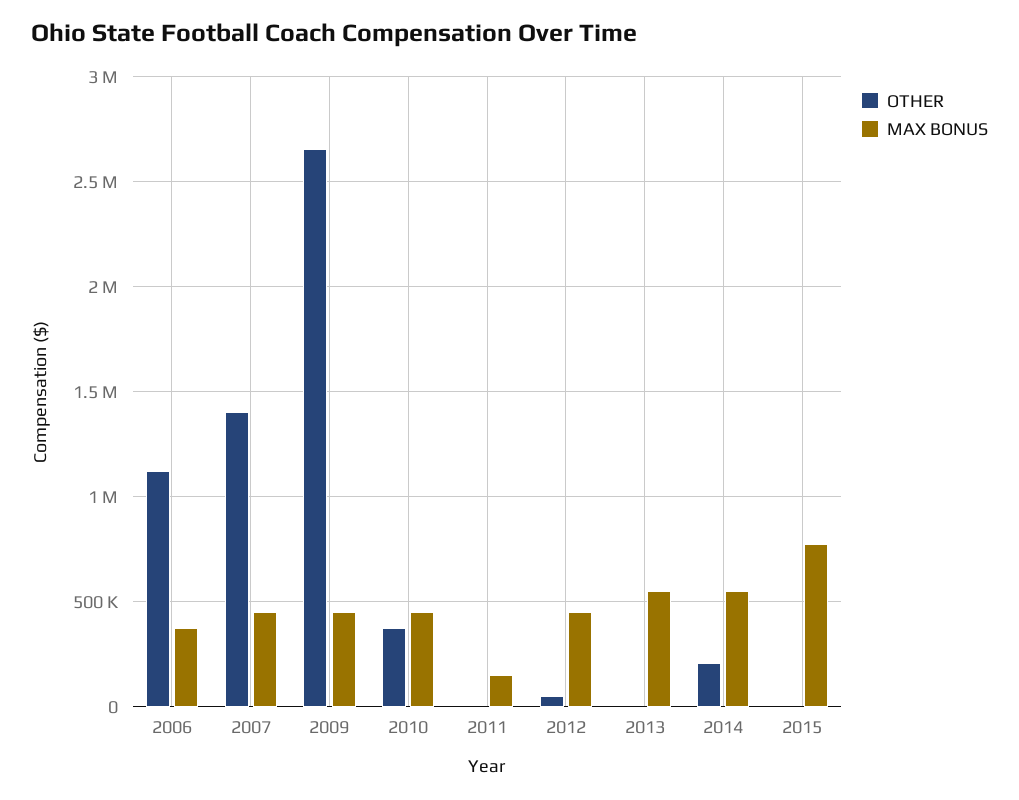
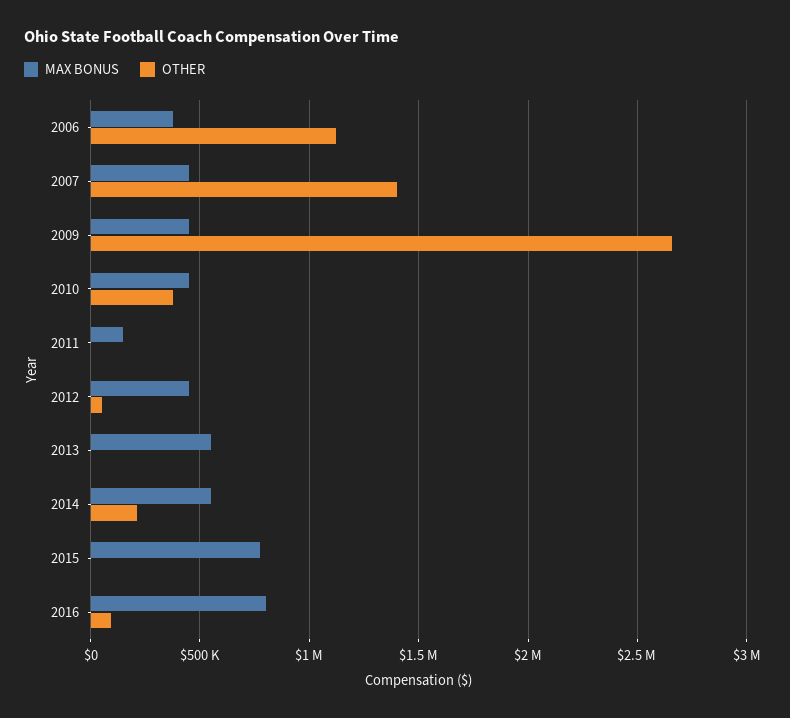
MAX BONUS, 2016: none -> 800000
OTHER, 2016: none -> 100000

